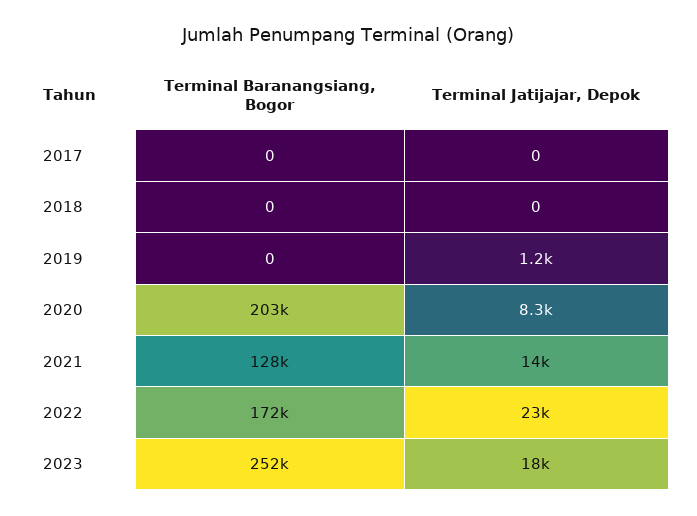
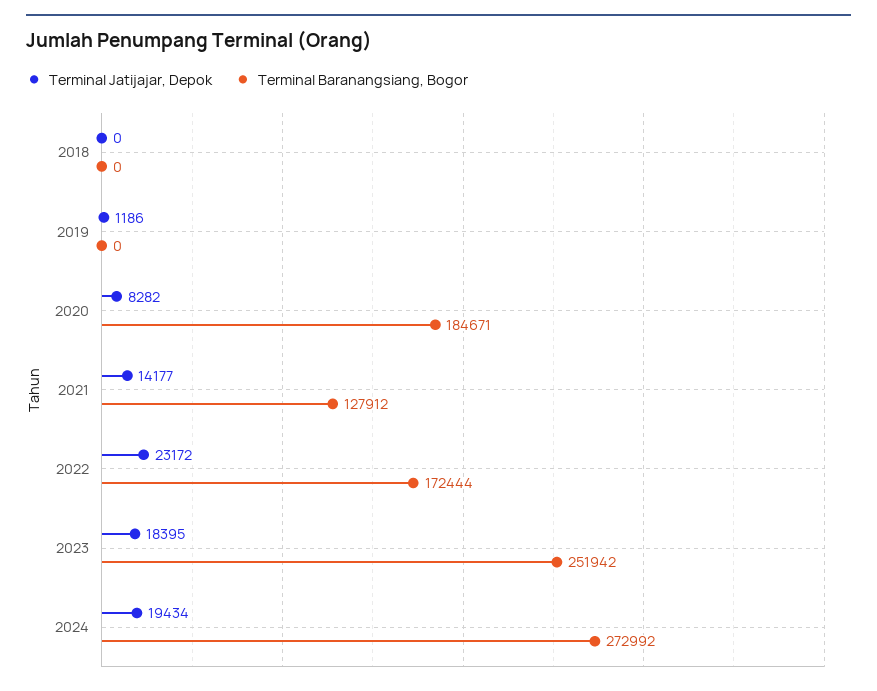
Terminal Baranangsiang, Bogor, 2017: 0 -> none
Terminal Jatijajar, Depok, 2017: 0 -> none
Terminal Baranangsiang, Bogor, 2020: 203000 -> 184671
Terminal Jatijajar, Depok, 2024: none -> 19434
Terminal Baranangsiang, Bogor, 2024: none -> 272992

